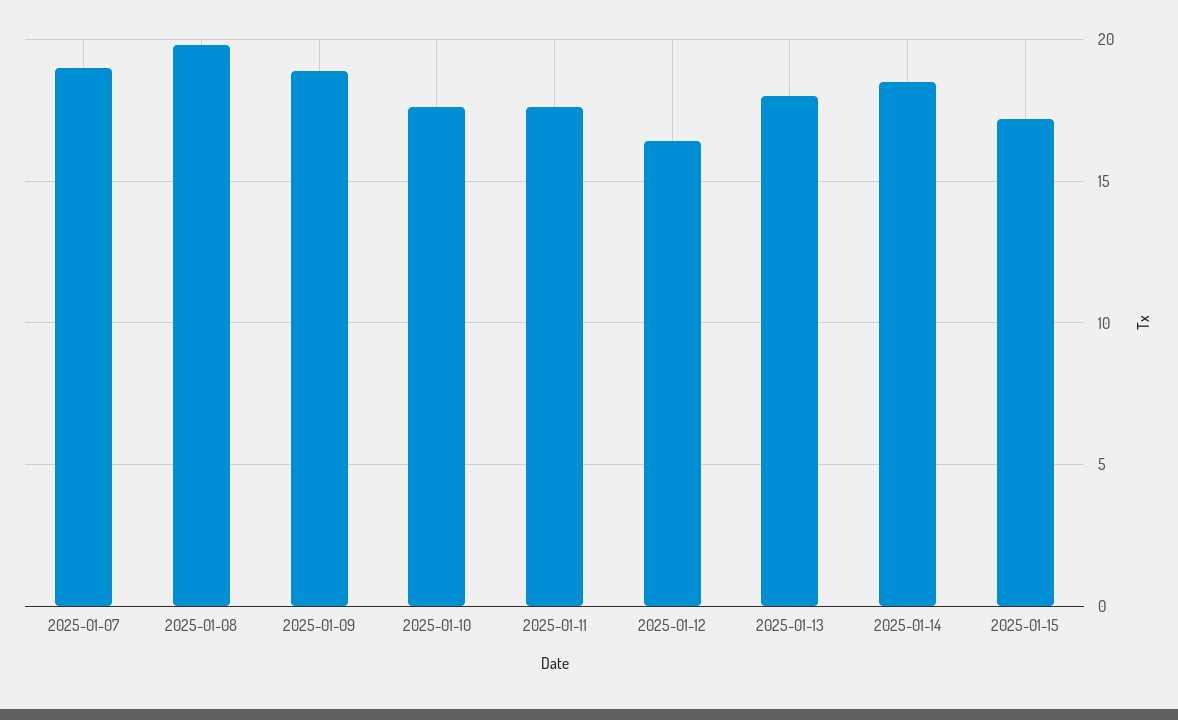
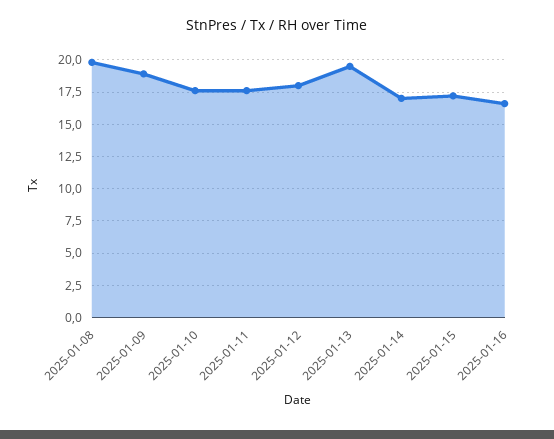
2025-01-07: 19 -> none
2025-01-12: 16.5 -> 18
2025-01-13: 18 -> 19.5
2025-01-14: 18.5 -> 17
2025-01-16: none -> 16.5

